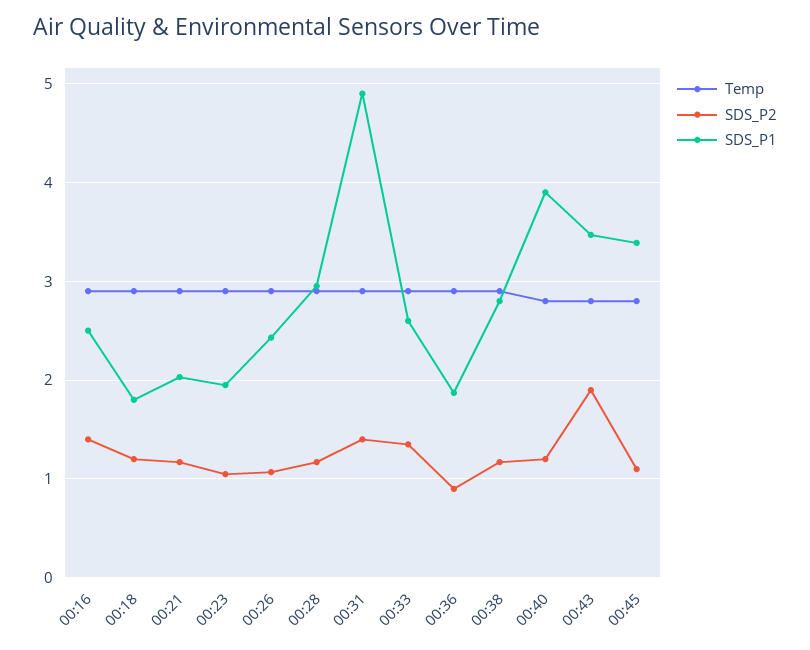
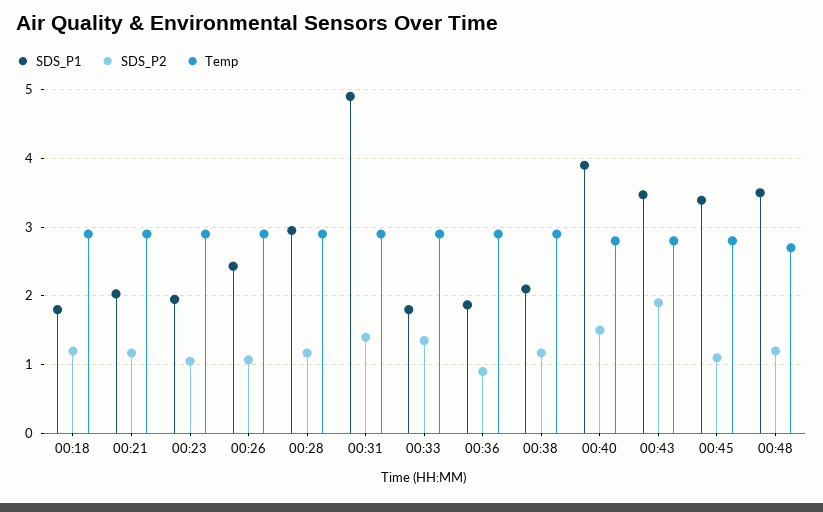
Temp, 00:16: 2.9 -> none
SDS_P2, 00:16: 1.4 -> none
SDS_P1, 00:16: 2.5 -> none
SDS_P1, 00:33: 2.6 -> 1.8
SDS_P1, 00:38: 2.8 -> 2.1
SDS_P2, 00:40: 1.2 -> 1.5
SDS_P1, 00:48: none -> 3.5
SDS_P2, 00:48: none -> 1.2
Temp, 00:48: none -> 2.7

